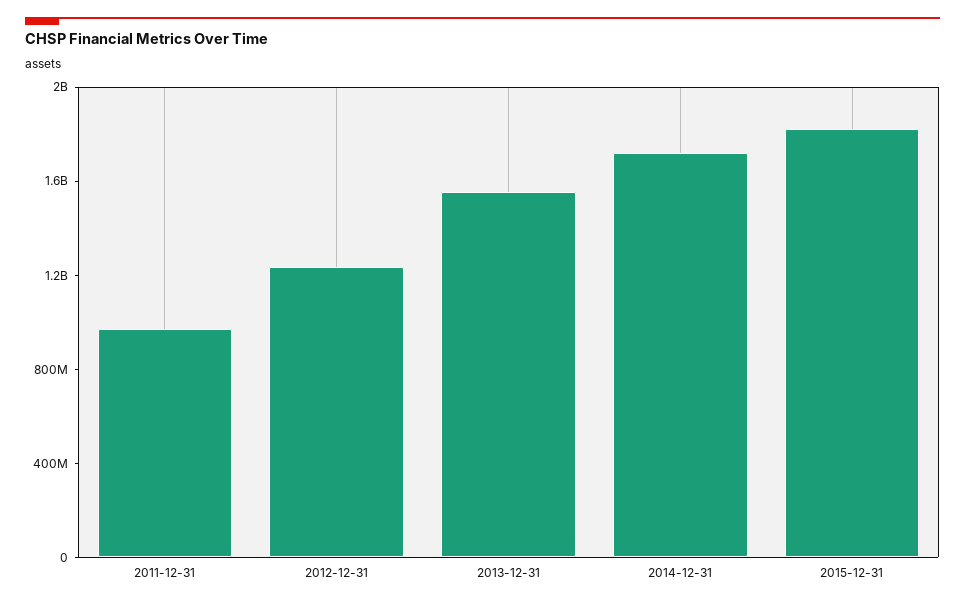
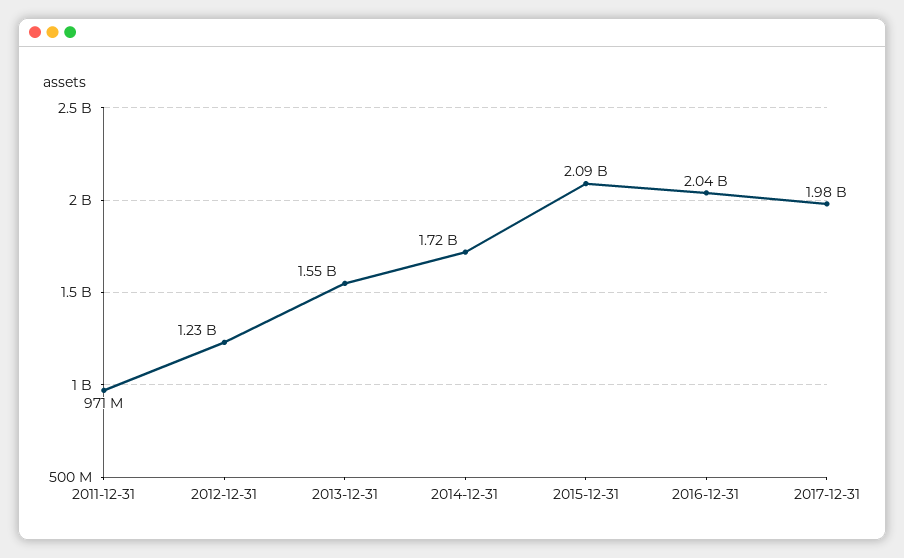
2015-12-31: 1800000000 -> 2090000000
2016-12-31: none -> 2040000000
2017-12-31: none -> 1980000000

